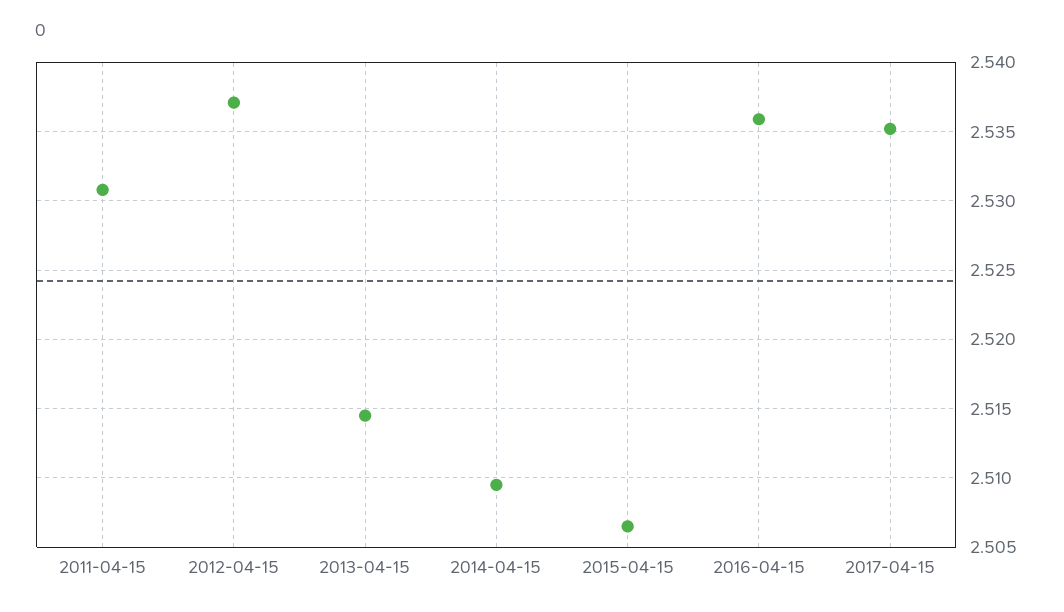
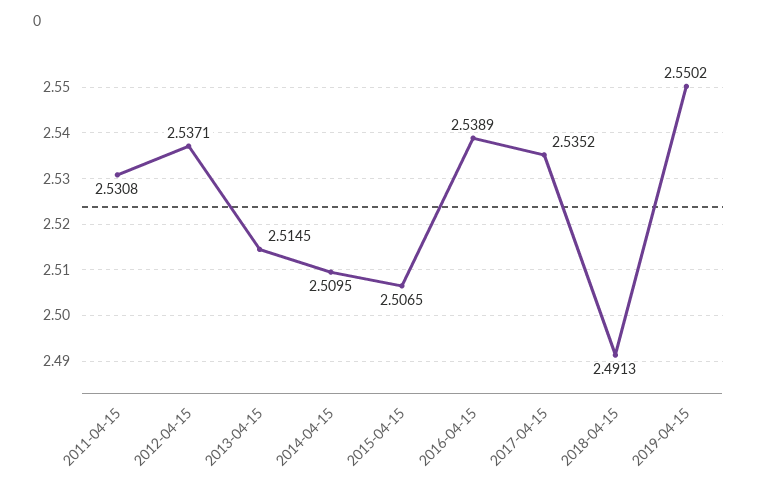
2016-04-15: 2.536 -> 2.5389
2018-04-15: none -> 2.4913
2019-04-15: none -> 2.5502

